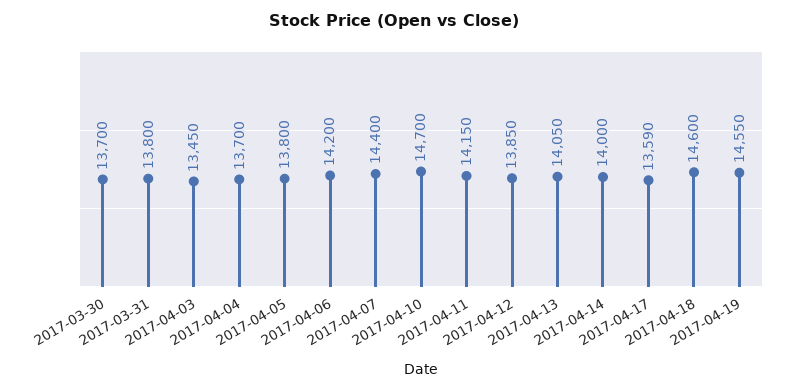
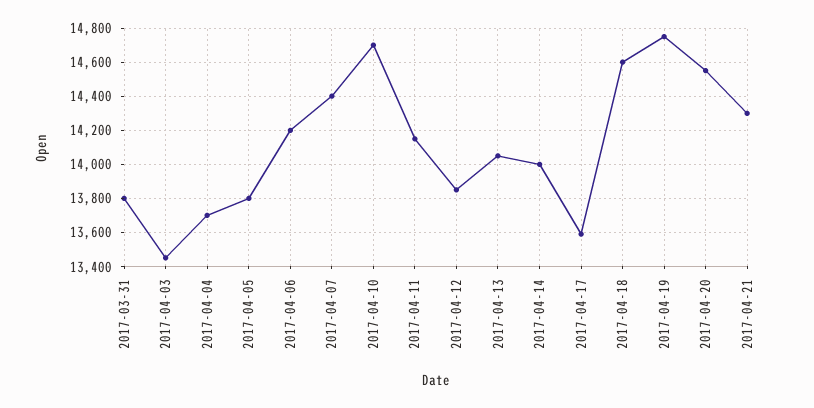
2017-03-30: 13700 -> none
2017-04-19: 14550 -> 14750
2017-04-20: none -> 14550
2017-04-21: none -> 14300

